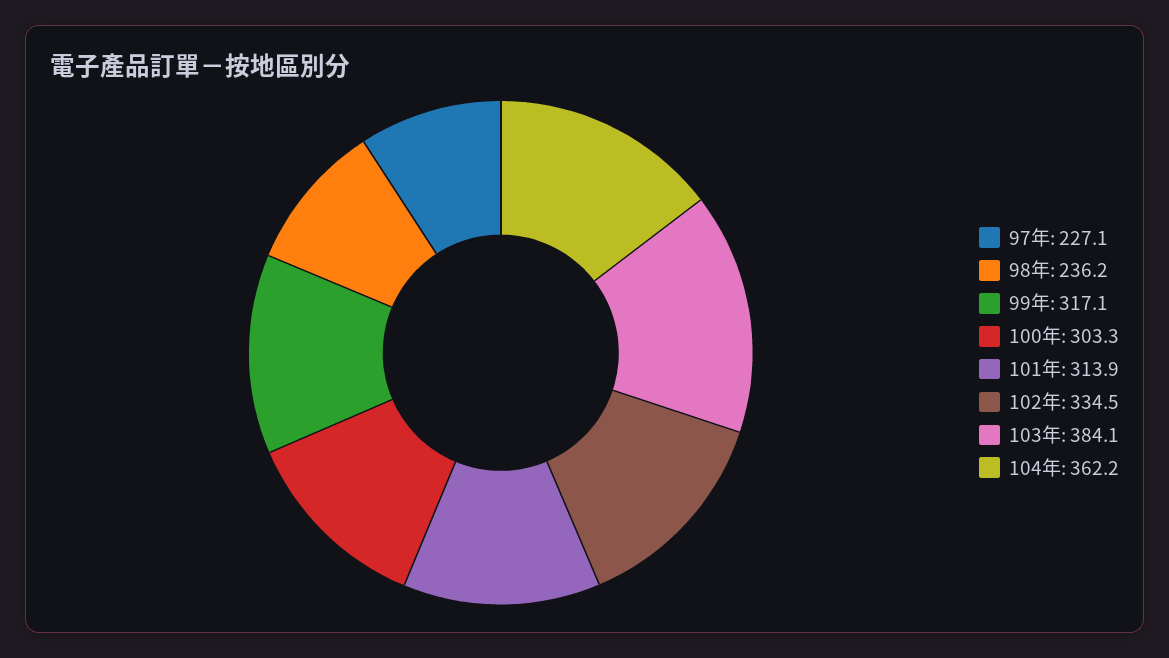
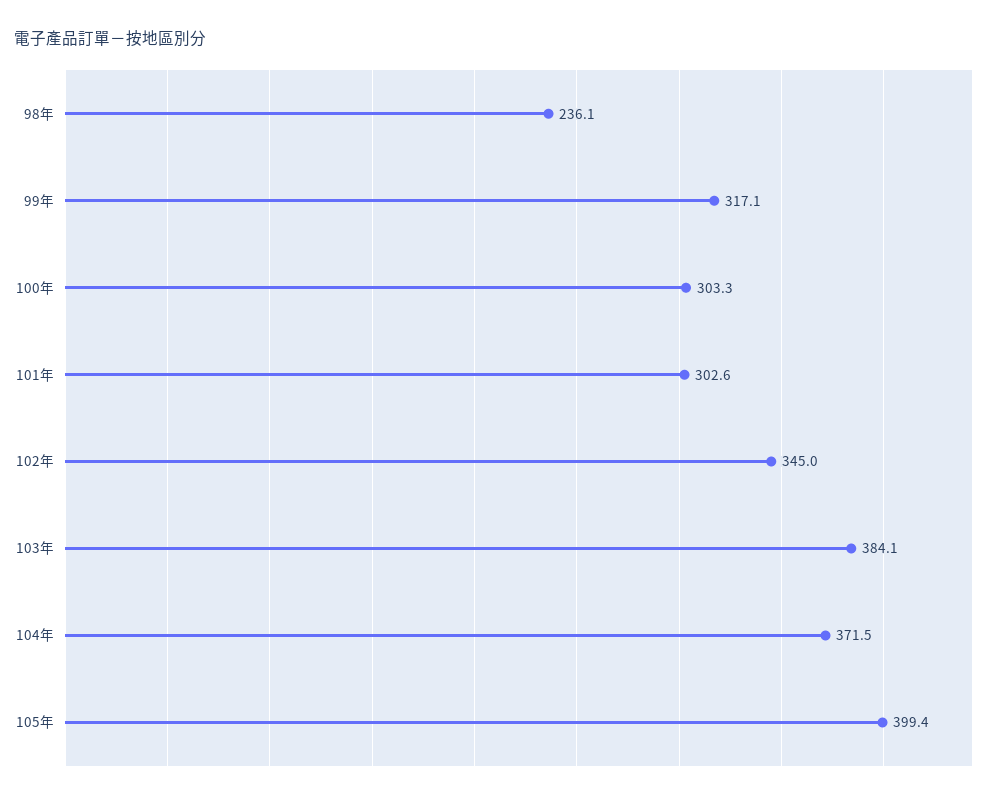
97年: 227.1 -> none
98年: 236.2 -> 236.1
101年: 313.9 -> 302.6
102年: 334.5 -> 345
104年: 362.2 -> 371.5
105年: none -> 399.4

